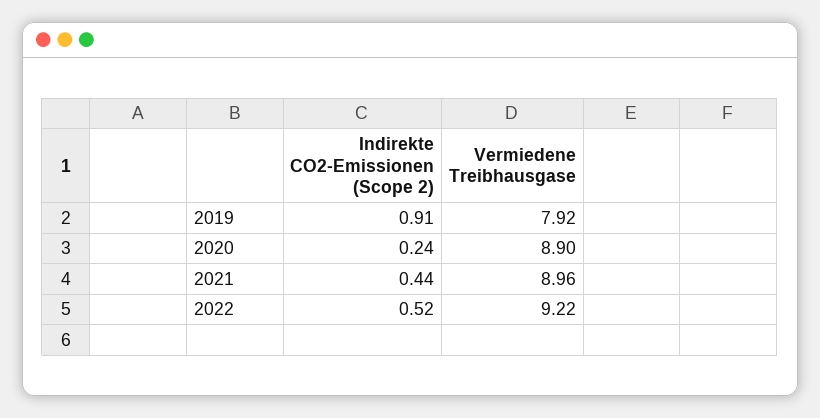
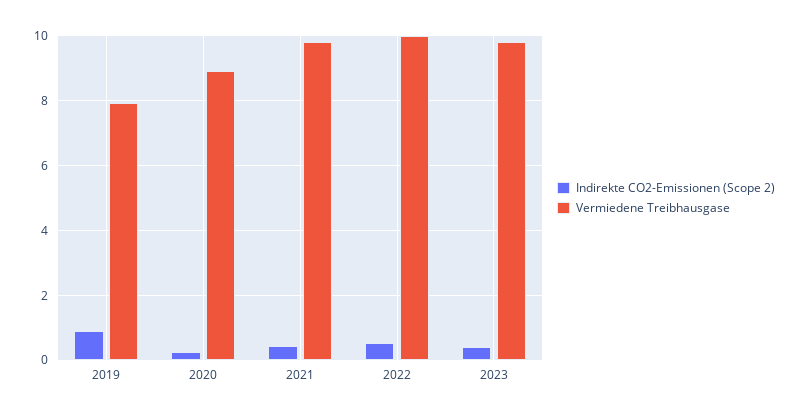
Vermiedene Treibhausgase, 2021: 8.96 -> 9.8
Vermiedene Treibhausgase, 2022: 9.22 -> 10
Indirekte CO2-Emissionen (Scope 2), 2023: none -> 0.4
Vermiedene Treibhausgase, 2023: none -> 9.8

